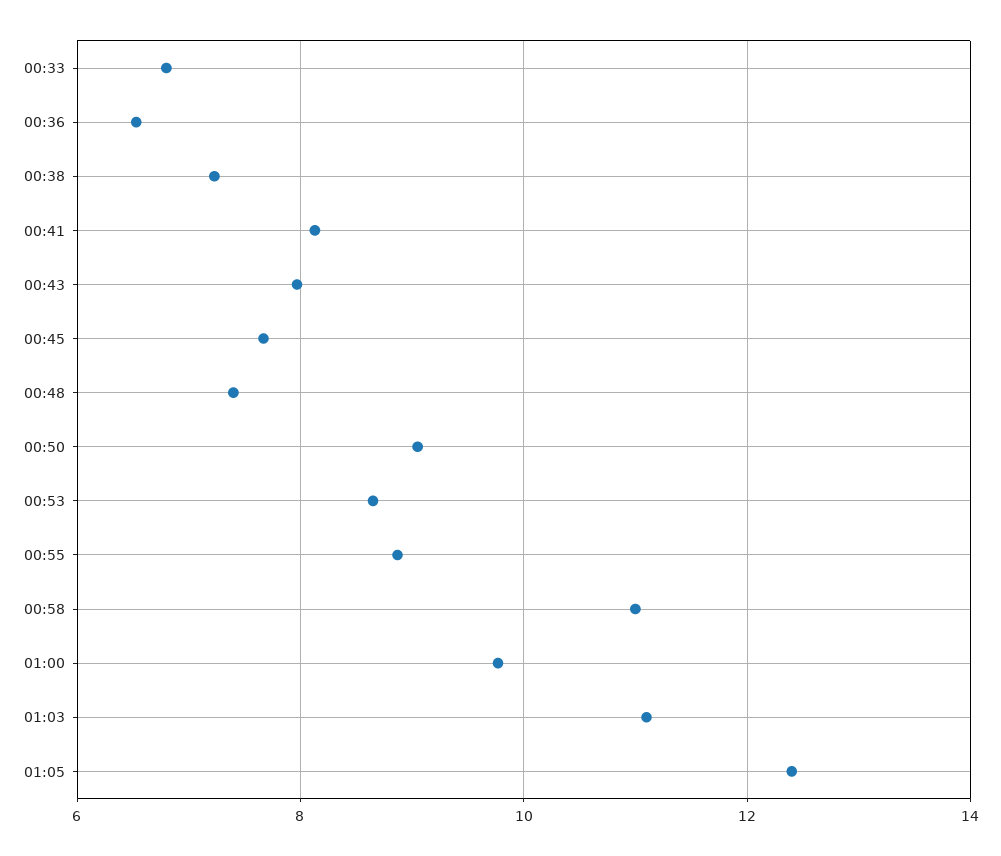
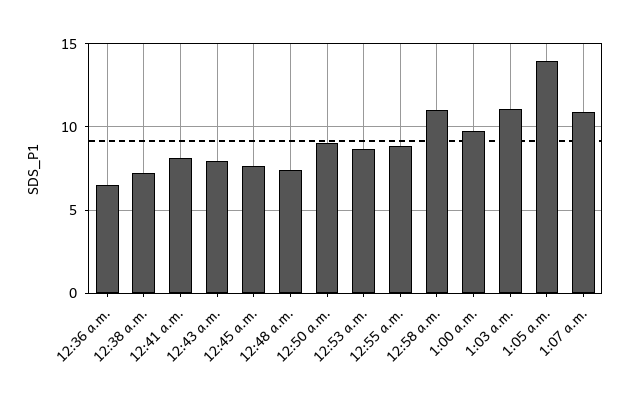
00:33: 6.8 -> none
01:05: 12.4 -> 14
1:07 a.m.: none -> 11

